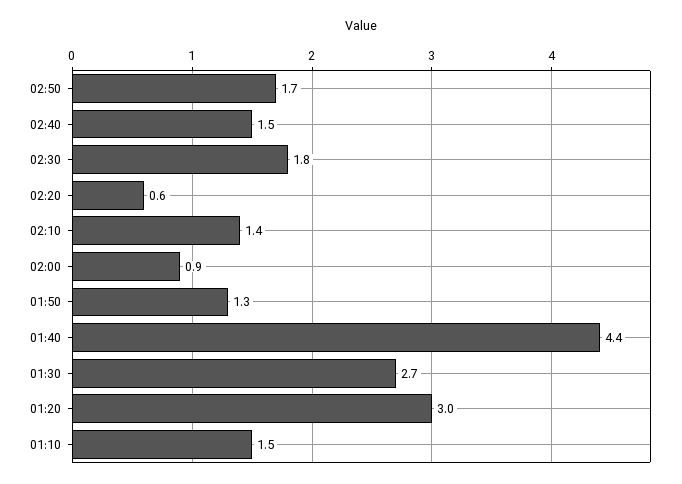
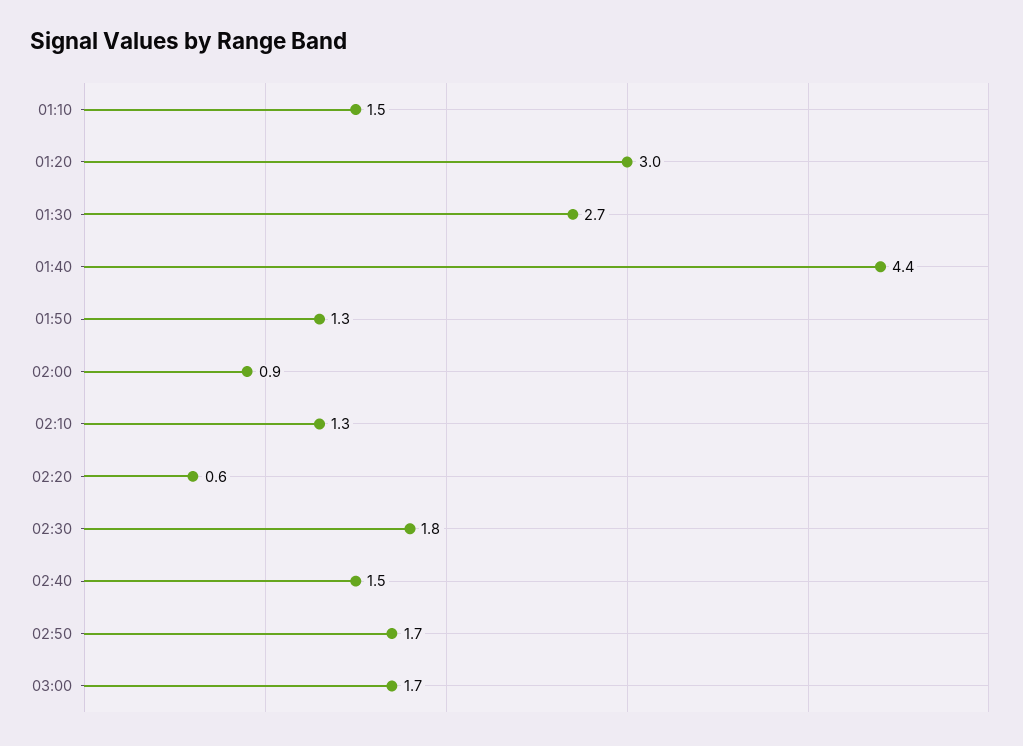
02:10: 1.4 -> 1.3
03:00: none -> 1.7

